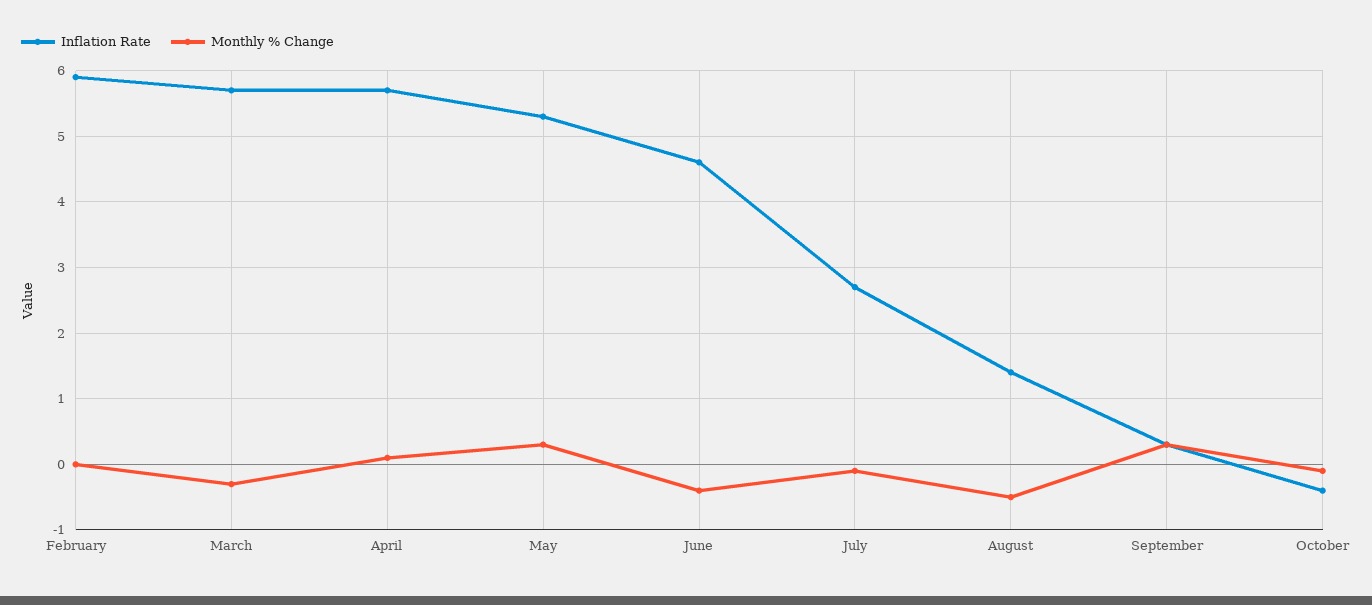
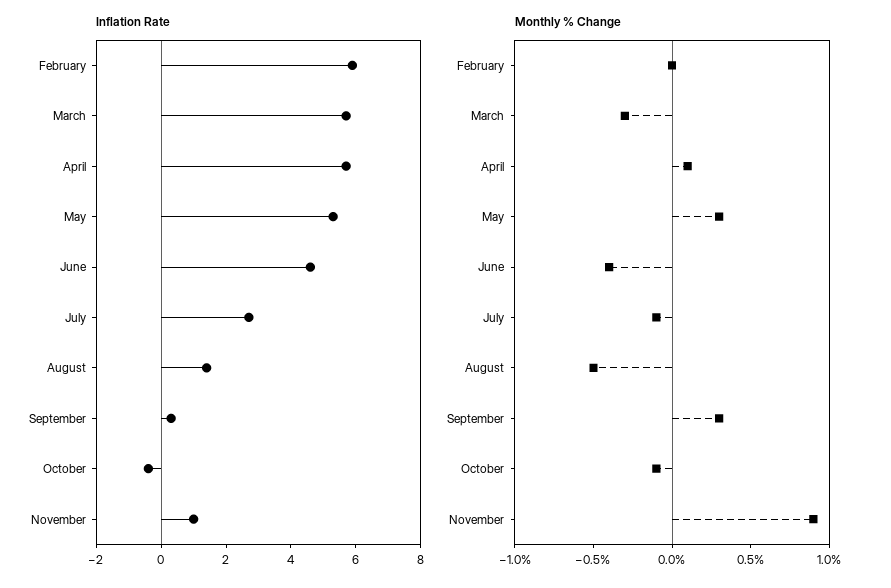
Inflation Rate, November: none -> 1
Monthly % Change, November: none -> 0.9

